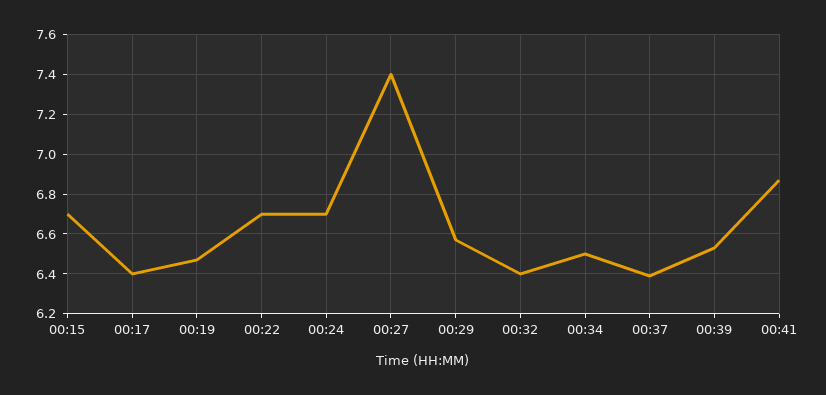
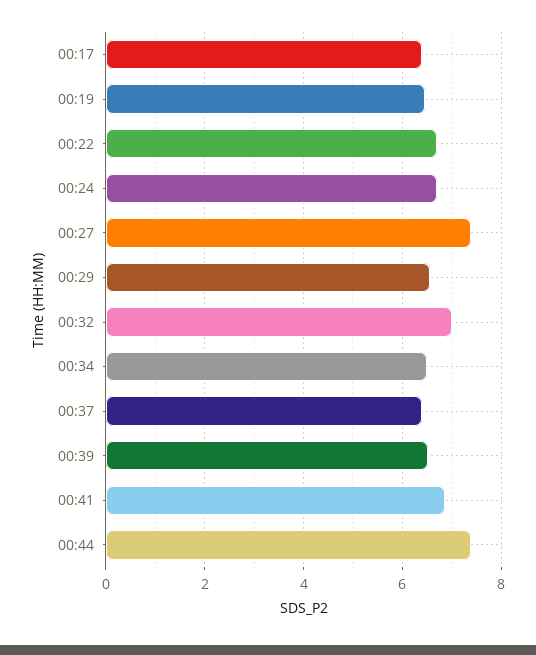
00:15: 6.7 -> none
00:32: 6.4 -> 7
00:44: none -> 7.4

